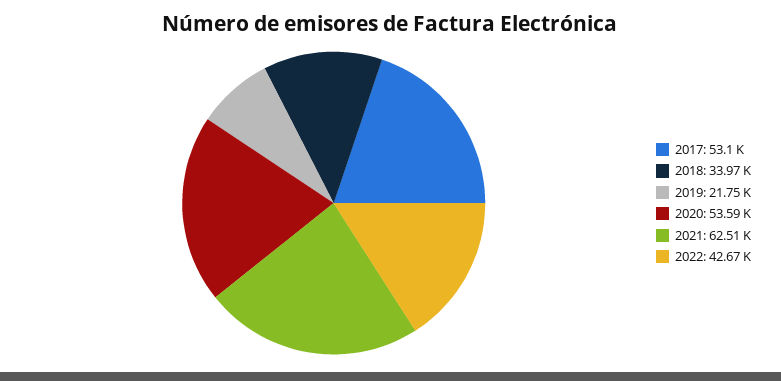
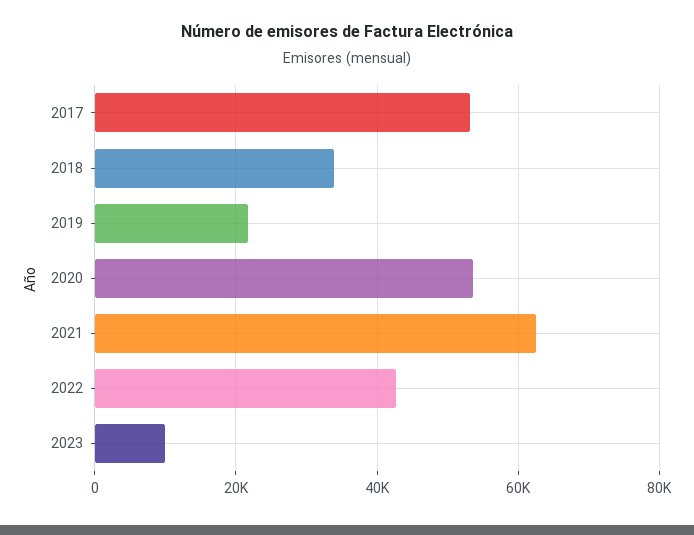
2023: none -> 10000

